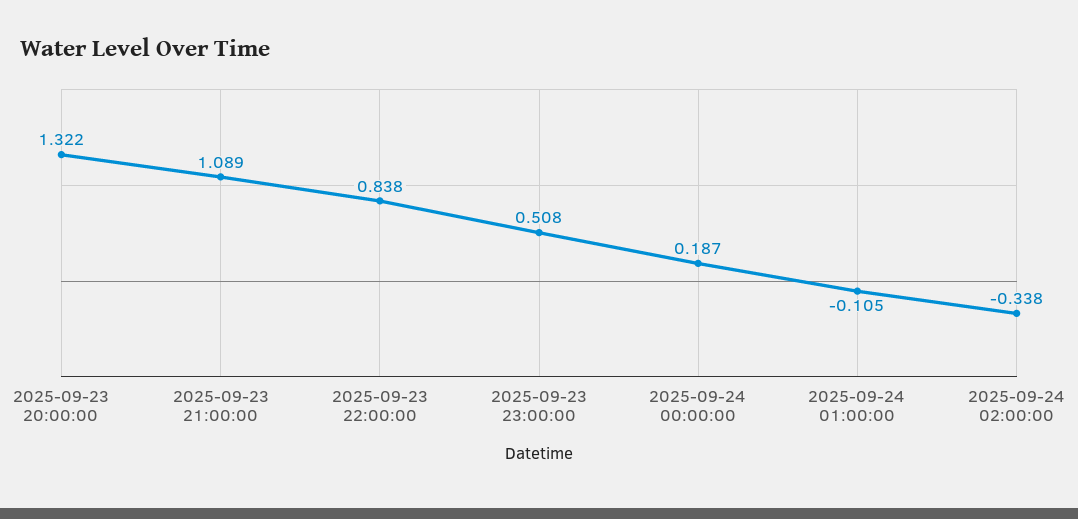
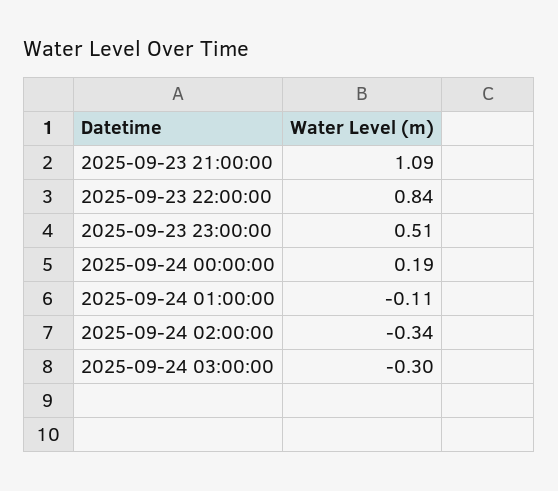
2025-09-23 20:00:00: 1.322 -> none
2025-09-24 03:00:00: none -> -0.3

